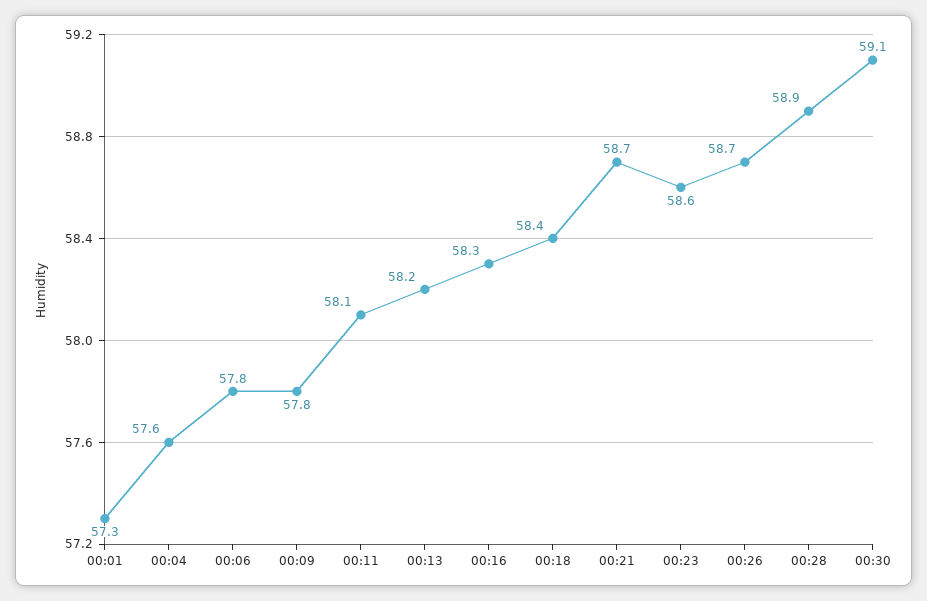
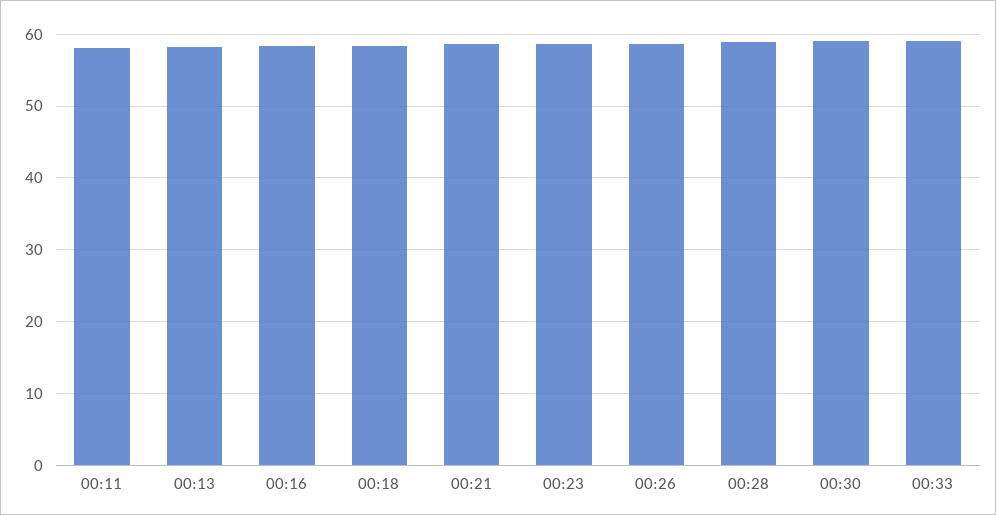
00:01: 57.3 -> none
00:04: 57.6 -> none
00:06: 57.8 -> none
00:09: 57.8 -> none
00:33: none -> 59

